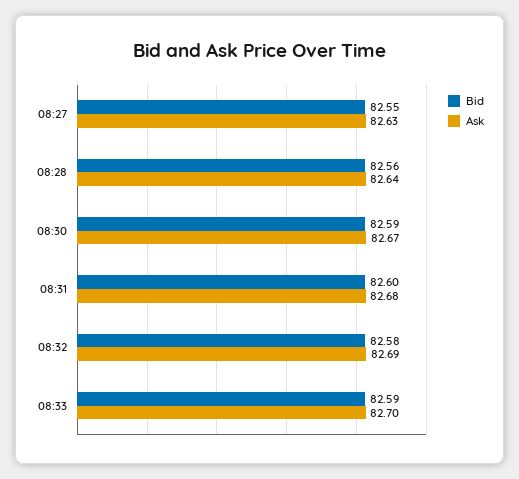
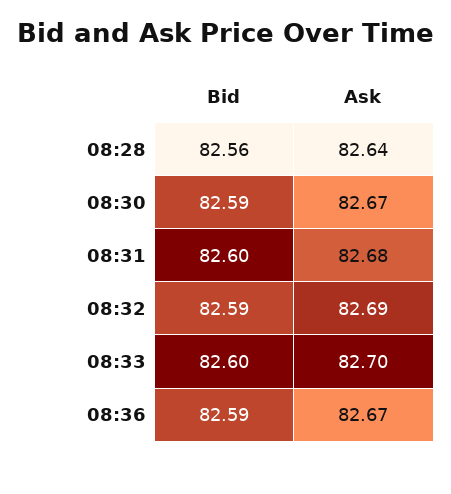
Bid, 08:27: 82.55 -> none
Ask, 08:27: 82.63 -> none
Bid, 08:32: 82.58 -> 82.59
Bid, 08:33: 82.59 -> 82.6
Bid, 08:36: none -> 82.59
Ask, 08:36: none -> 82.67

